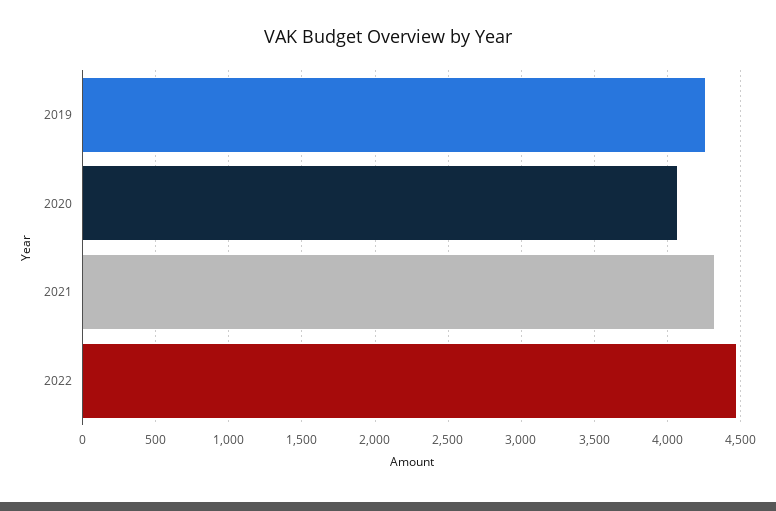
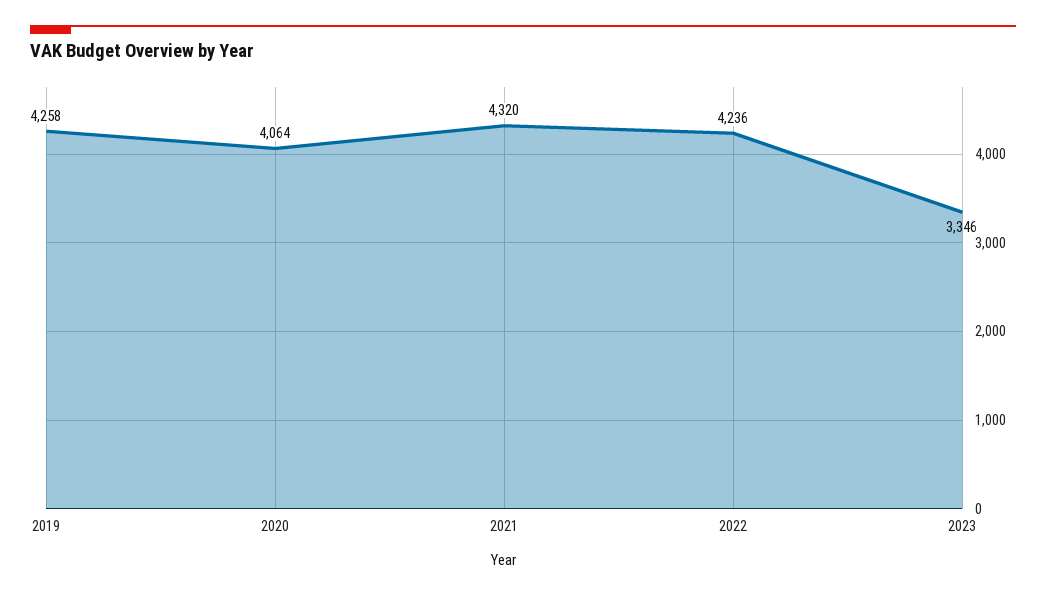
2022: 4450 -> 4236
2023: none -> 3346

